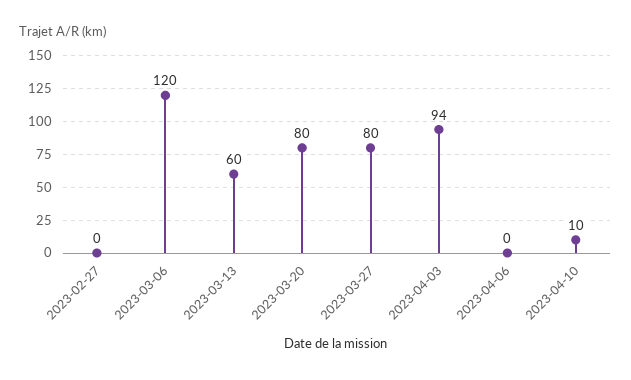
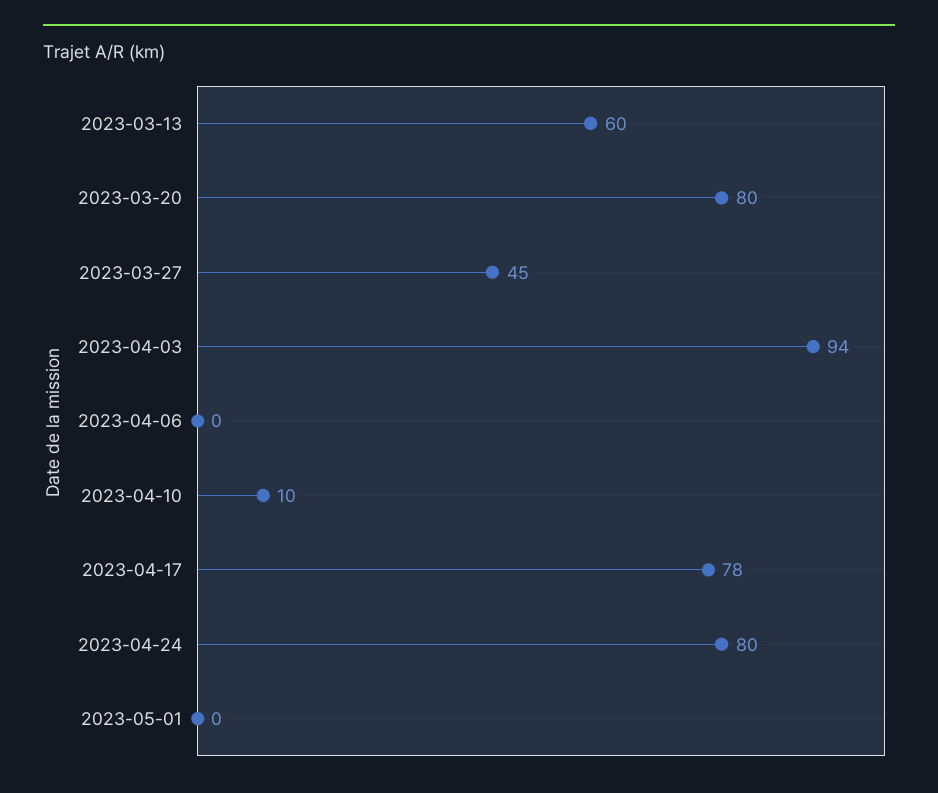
2023-02-27: 0 -> none
2023-03-06: 120 -> none
2023-03-27: 80 -> 45
2023-04-17: none -> 78
2023-04-24: none -> 80
2023-05-01: none -> 0

